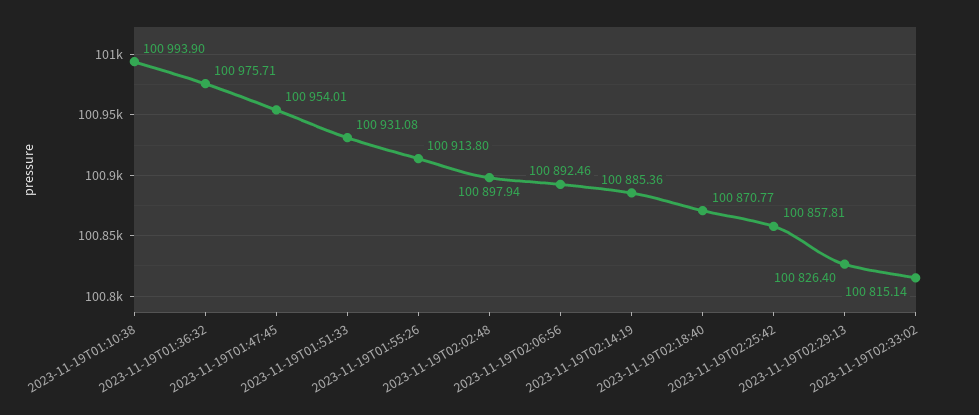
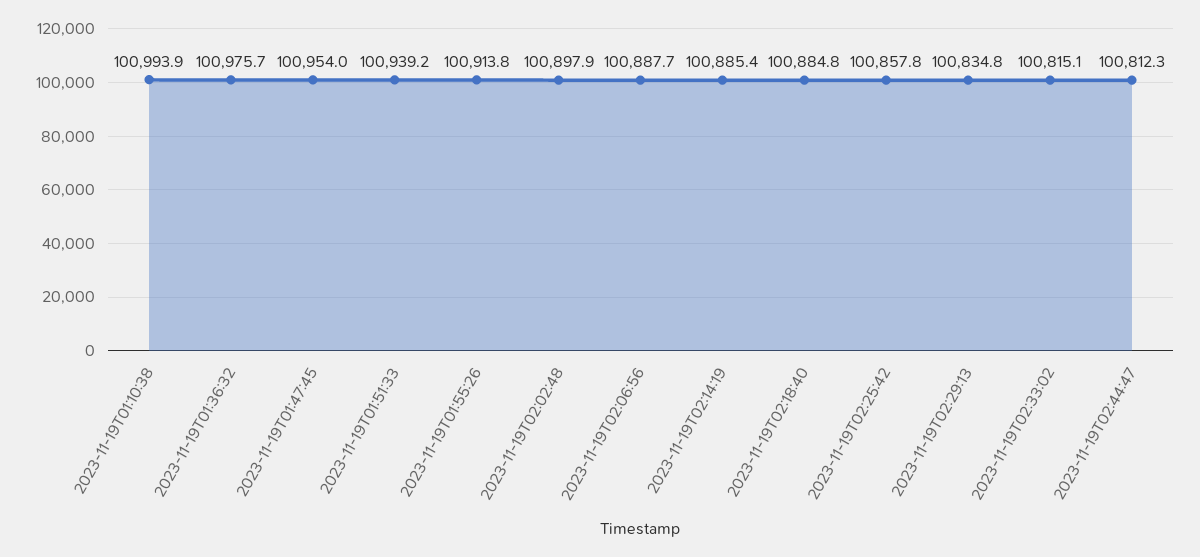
2023-11-19T01:51:33: 100931.08 -> 100939.2
2023-11-19T02:06:56: 100892.46 -> 100887.7
2023-11-19T02:18:40: 100870.77 -> 100884.8
2023-11-19T02:29:13: 100826.4 -> 100834.8
2023-11-19T02:44:47: none -> 100812.3

